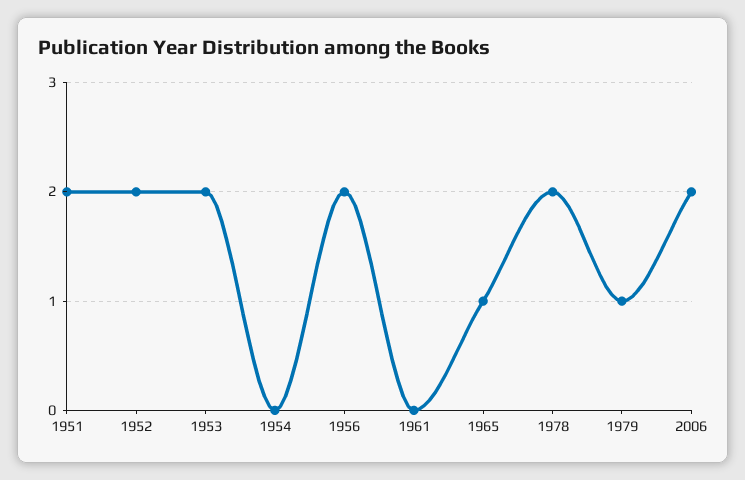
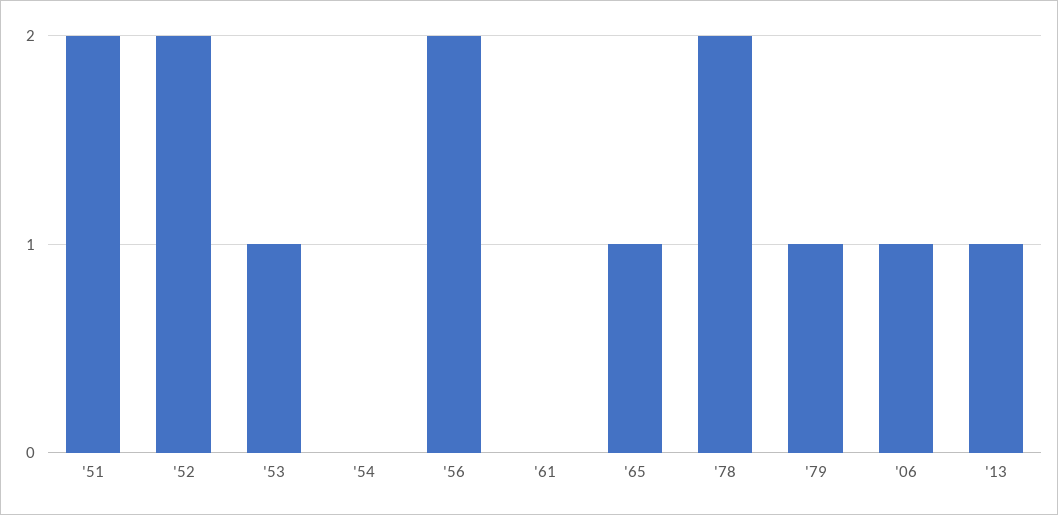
1953: 2 -> 1
2006: 2 -> 1
'13: none -> 1

